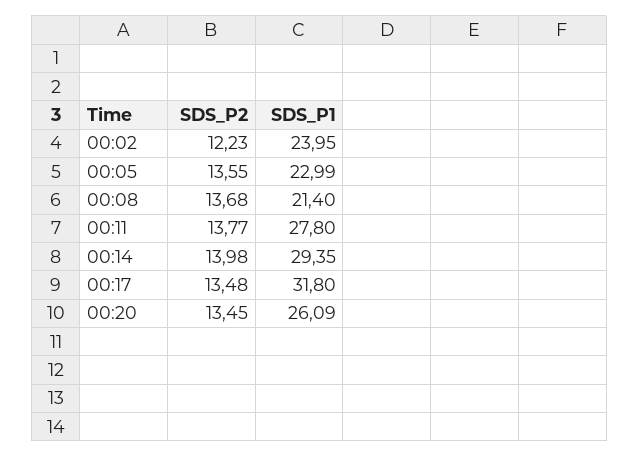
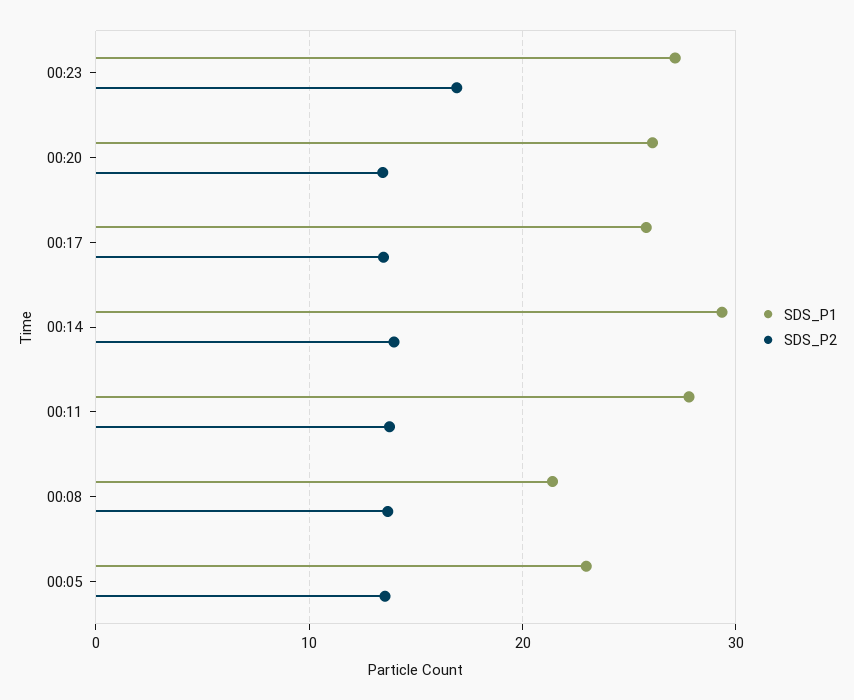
SDS_P2, 00:02: 12.23 -> none
SDS_P1, 00:02: 23.95 -> none
SDS_P1, 00:17: 31.8 -> 26
SDS_P1, 00:23: none -> 27
SDS_P2, 00:23: none -> 17

